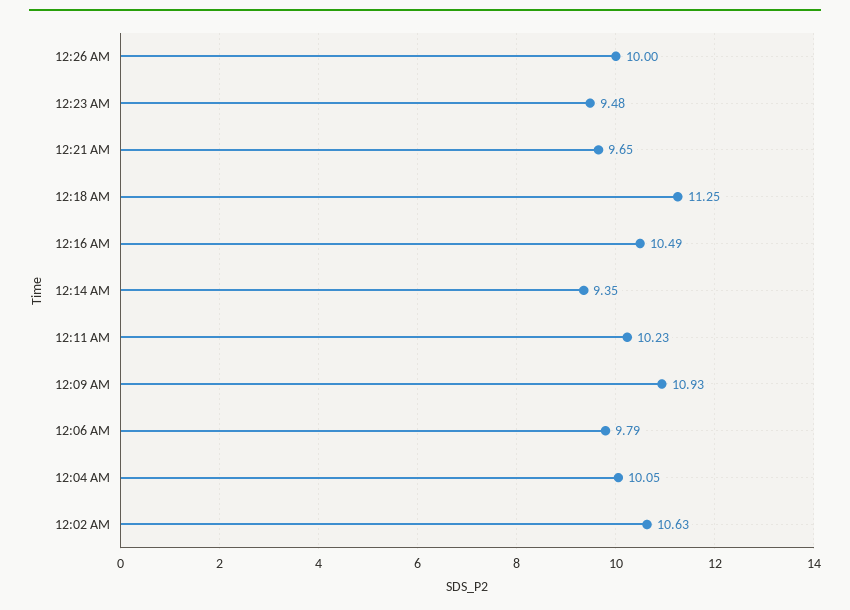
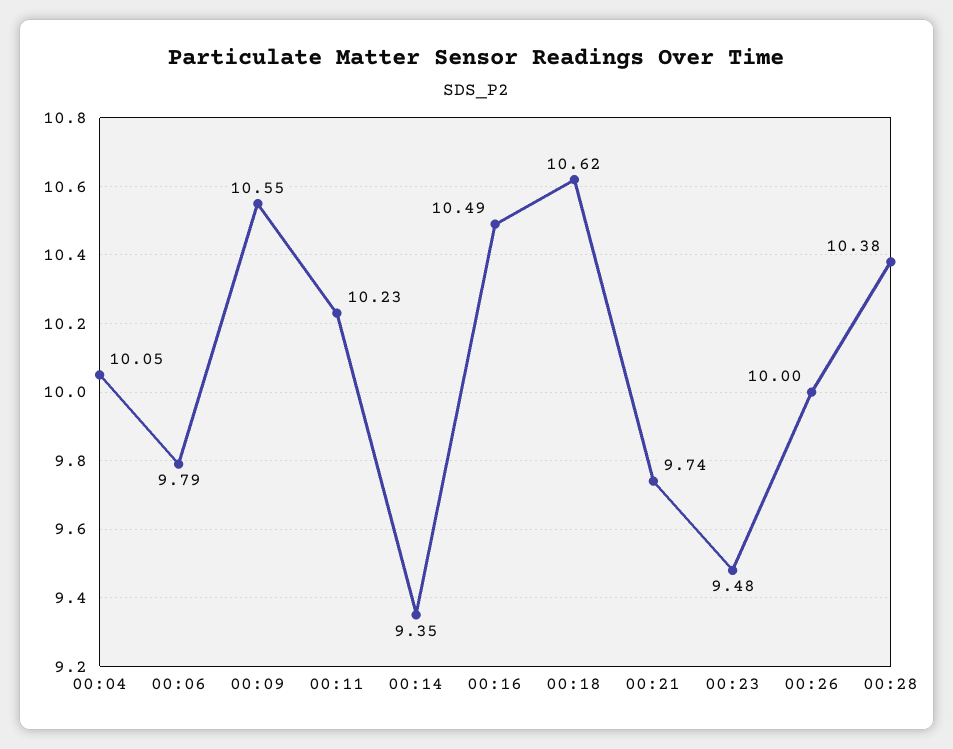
12:21 AM: 9.65 -> 9.74
12:18 AM: 11.25 -> 10.62
12:09 AM: 10.93 -> 10.55
12:02 AM: 10.63 -> none
00:28: none -> 10.38

